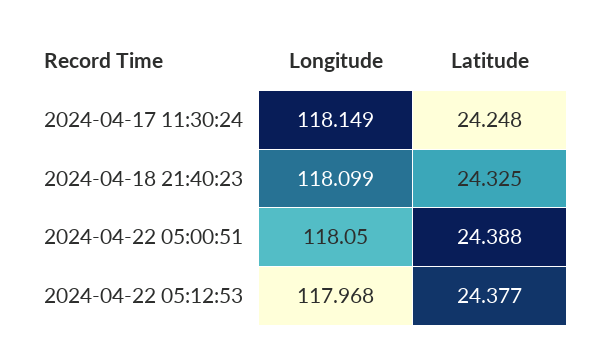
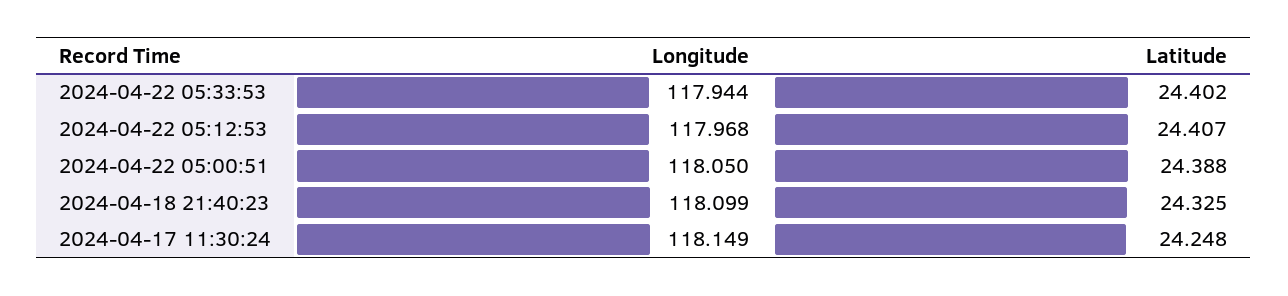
Latitude, 2024-04-22 05:12:53: 24.377 -> 24.407
Longitude, 2024-04-22 05:33:53: none -> 117.944
Latitude, 2024-04-22 05:33:53: none -> 24.402

